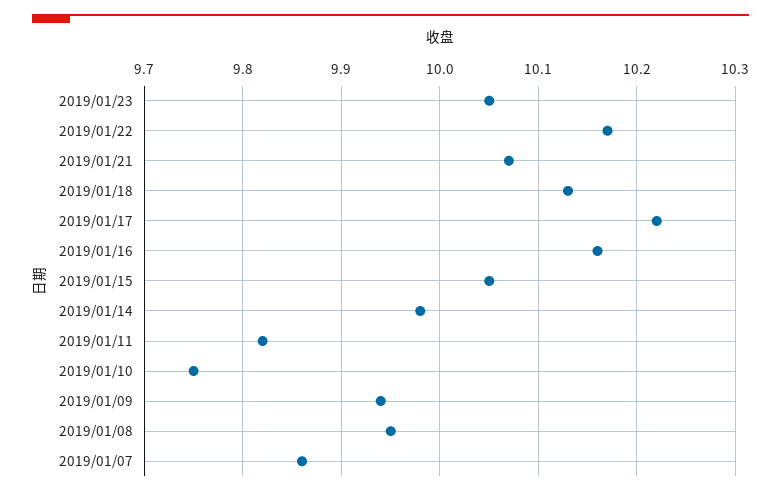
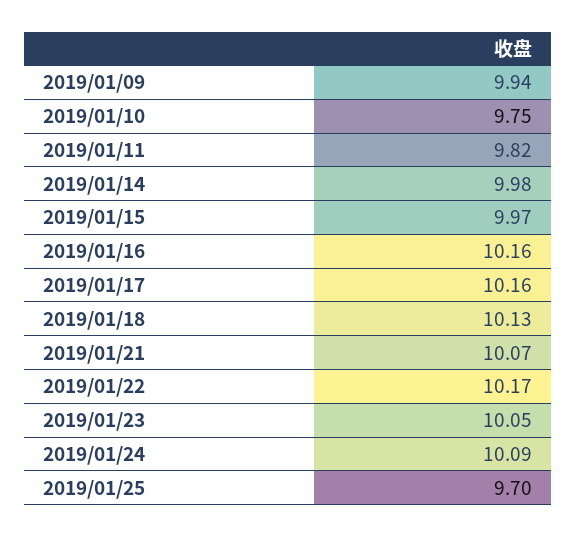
2019/01/17: 10.22 -> 10.16
2019/01/15: 10.05 -> 9.97
2019/01/08: 9.95 -> none
2019/01/07: 9.86 -> none
2019/01/24: none -> 10.09
2019/01/25: none -> 9.7

